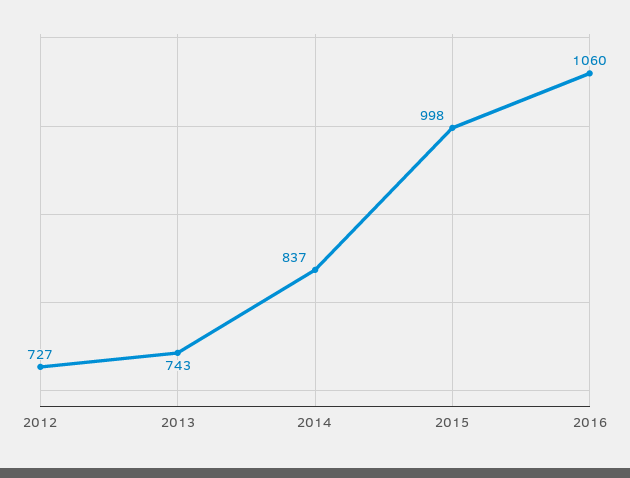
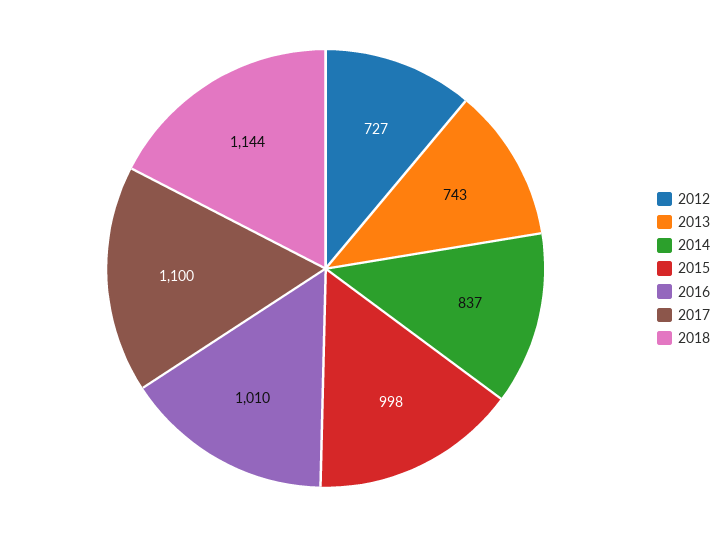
2016: 1060 -> 1010
2017: none -> 1100
2018: none -> 1144

